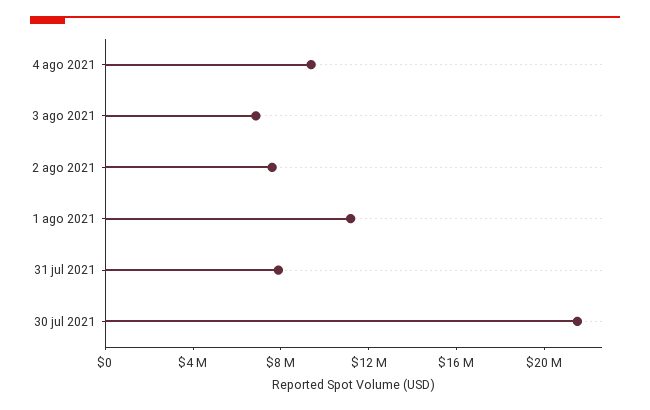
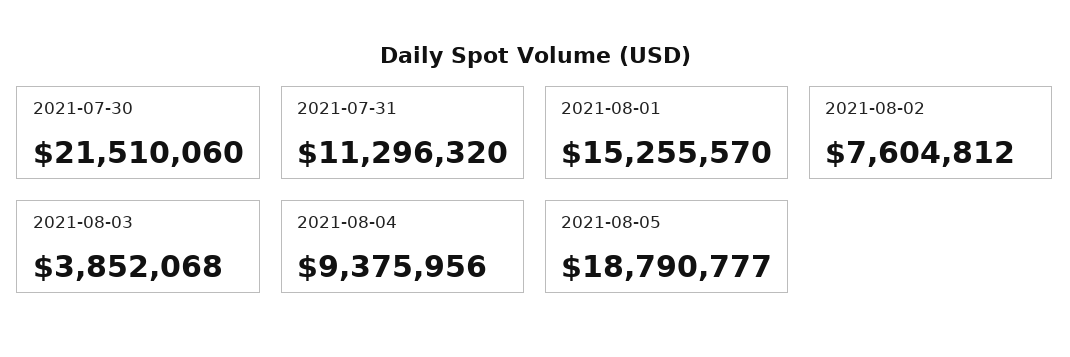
3 ago 2021: 7000000 -> 3852068
1 ago 2021: 11000000 -> 15255570
31 jul 2021: 8000000 -> 11296320
2021-08-05: none -> 18790777

